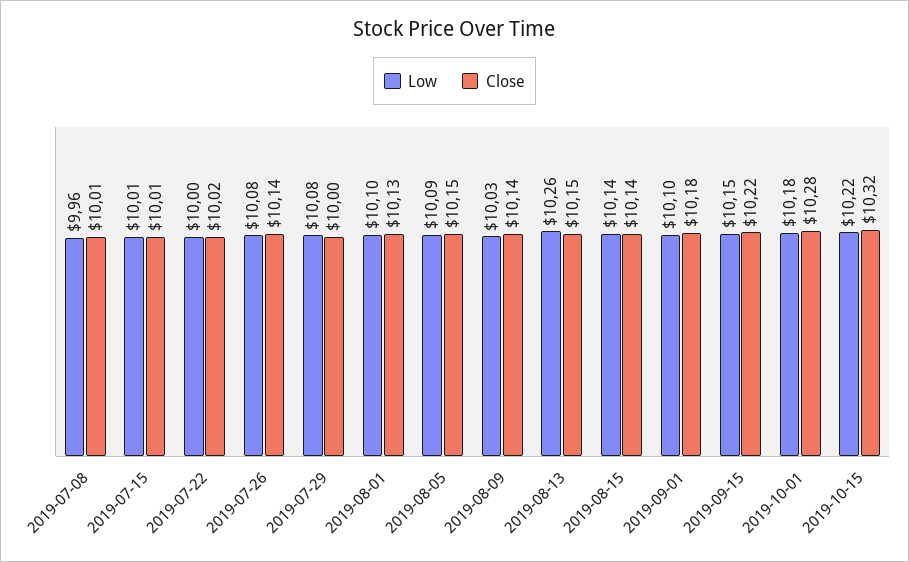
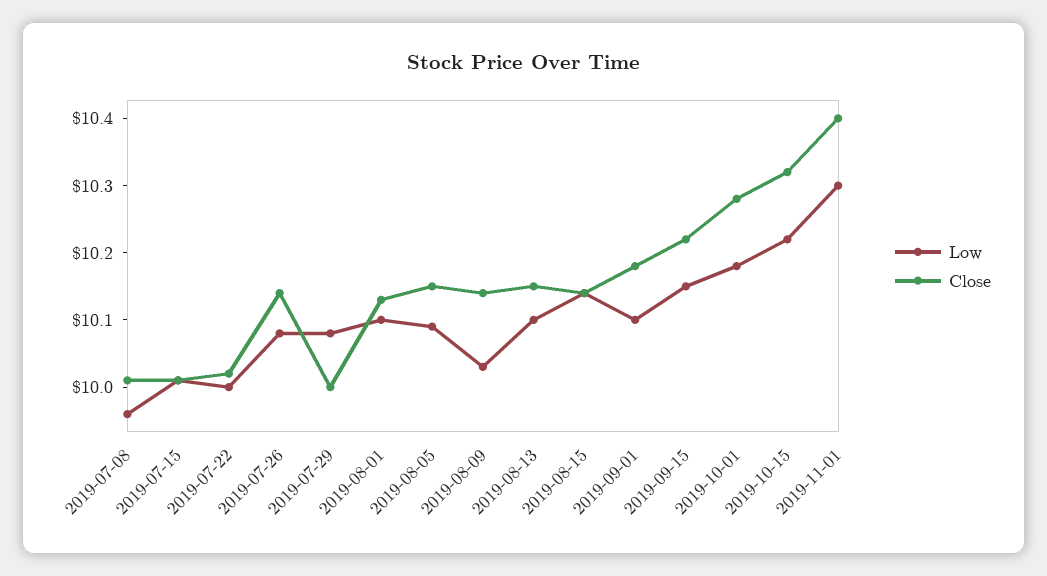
Low, 2019-08-13: 10.26 -> 10.1
Low, 2019-11-01: none -> 10.3
Close, 2019-11-01: none -> 10.4

